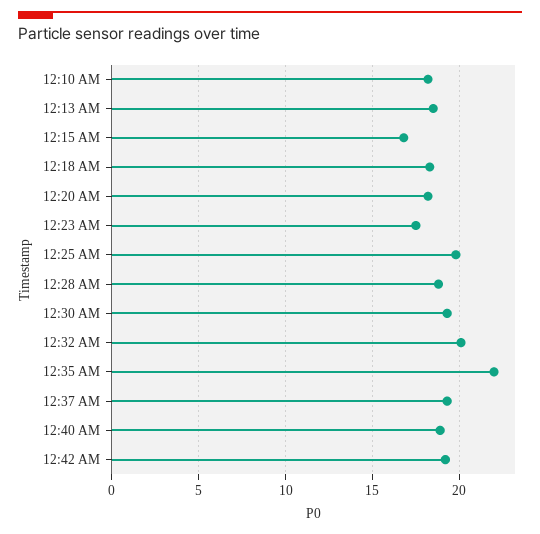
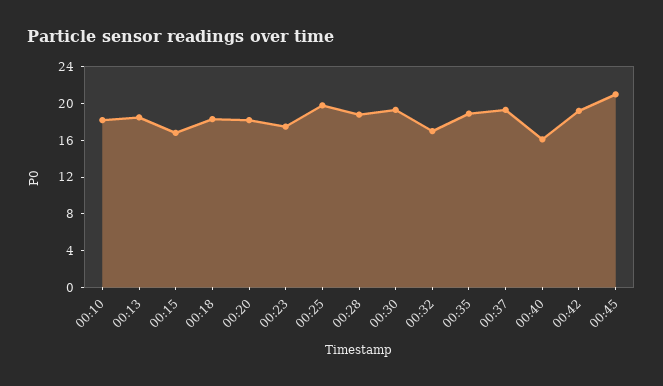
12:32 AM: 20 -> 17
12:35 AM: 22 -> 19
12:40 AM: 19 -> 16
00:45: none -> 21

